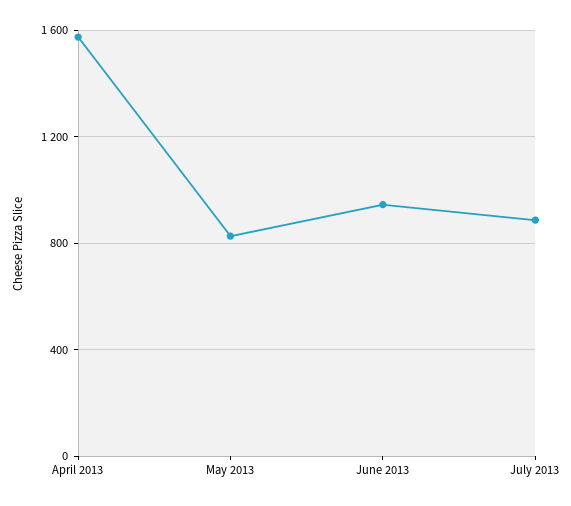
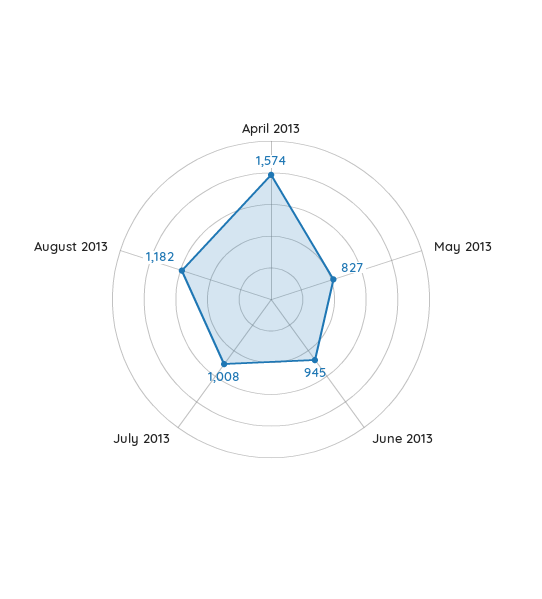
July 2013: 900 -> 1008
August 2013: none -> 1182

